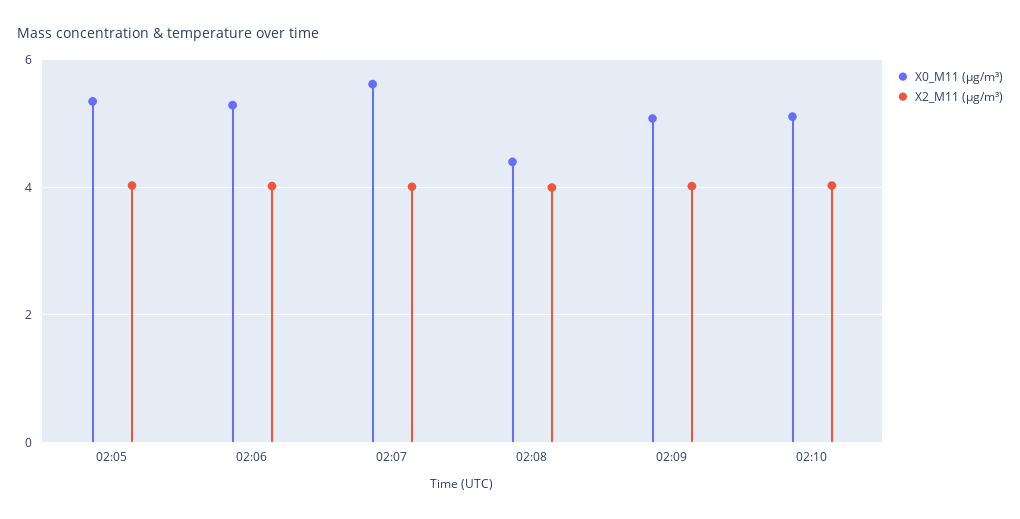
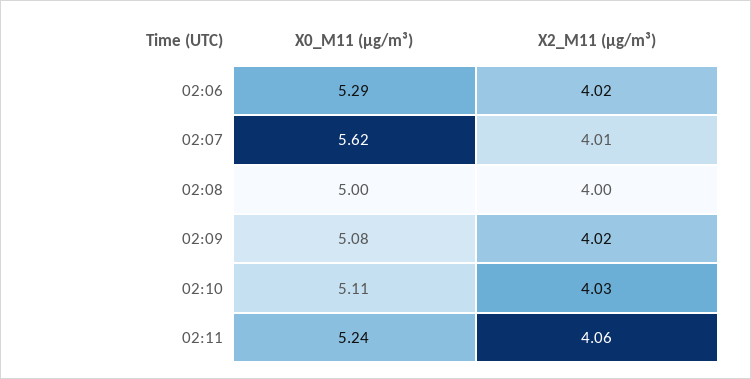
X0_M11 (μg/m³), 02:05: 5.4 -> none
X2_M11 (μg/m³), 02:05: 4 -> none
X0_M11 (μg/m³), 02:08: 4.4 -> 5
X0_M11 (μg/m³), 02:11: none -> 5.24
X2_M11 (μg/m³), 02:11: none -> 4.06

